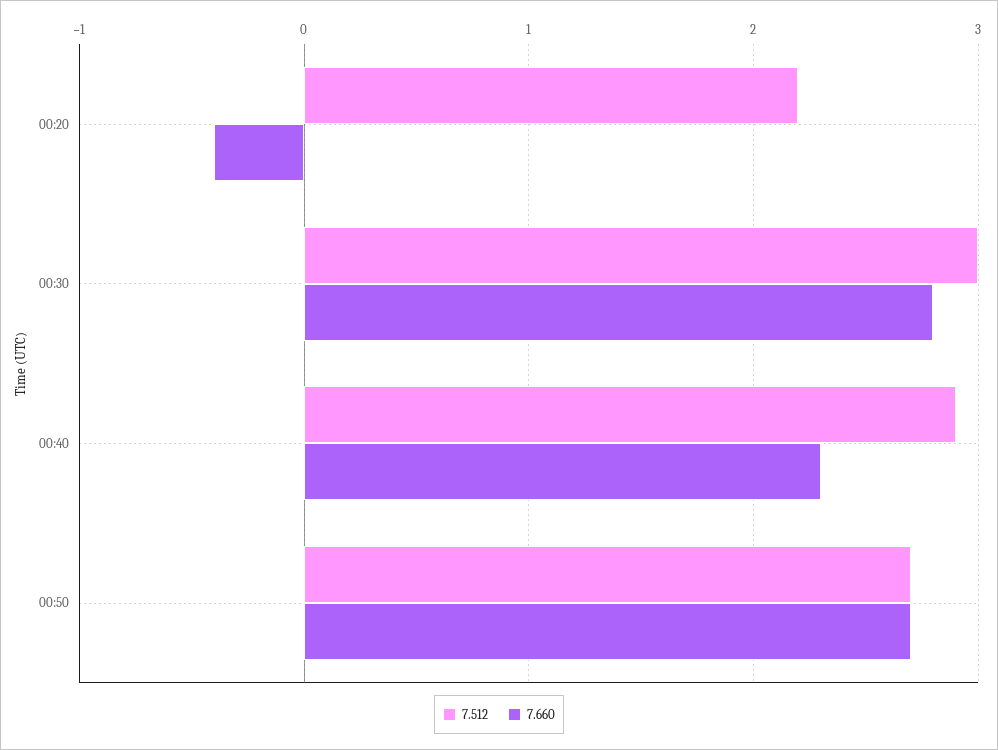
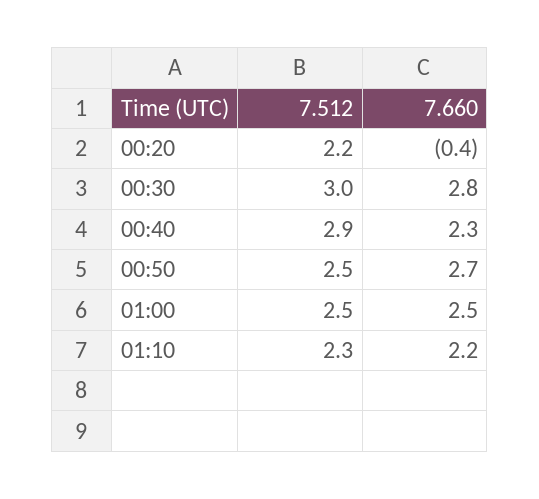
7.512, 00:50: 2.7 -> 2.5
7.512, 01:00: none -> 2.5
7.660, 01:00: none -> 2.5
7.512, 01:10: none -> 2.3
7.660, 01:10: none -> 2.2

